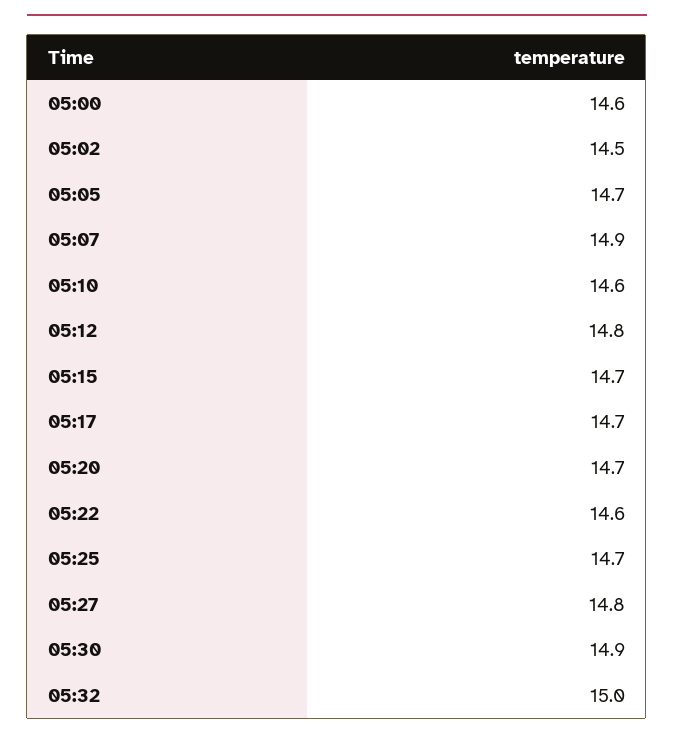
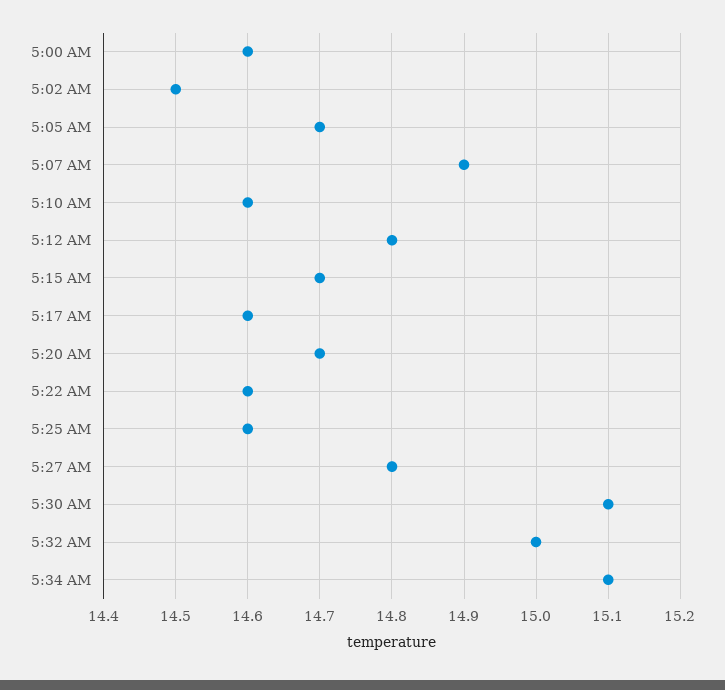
05:17: 14.7 -> 14.6
05:25: 14.7 -> 14.6
05:30: 14.9 -> 15.1
5:34 AM: none -> 15.1

